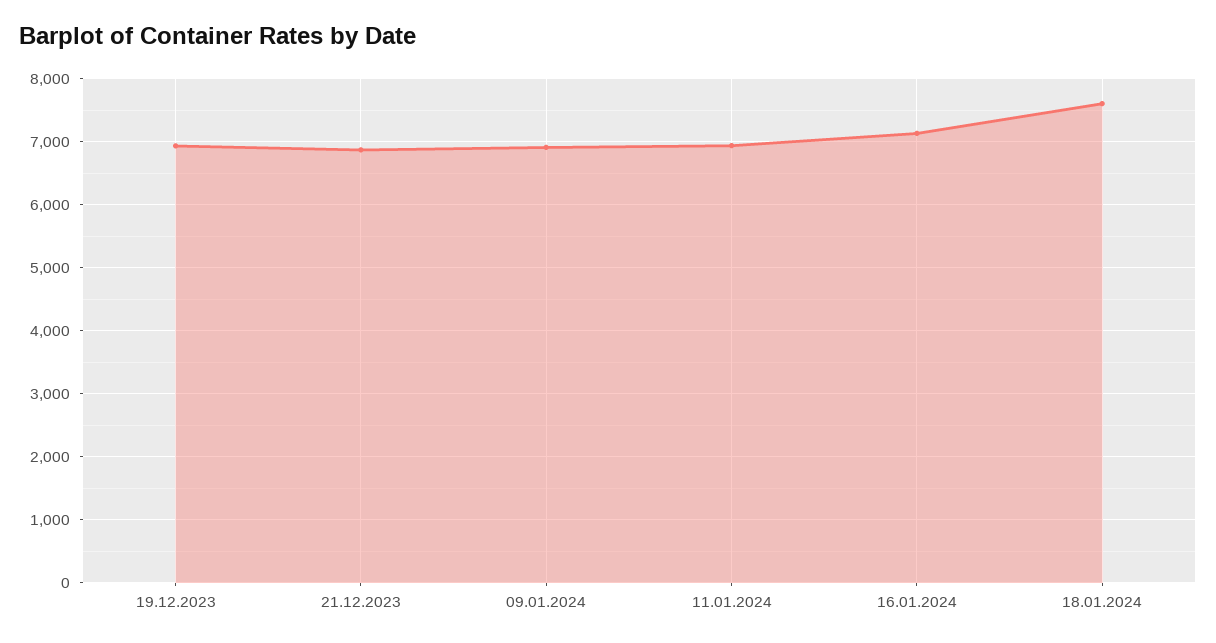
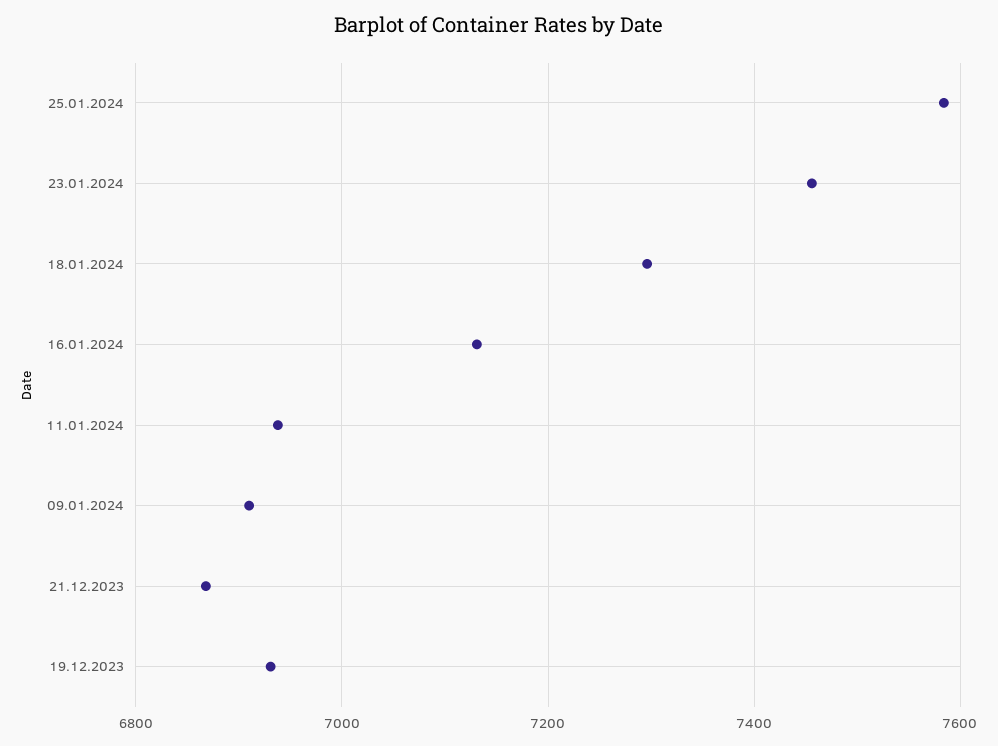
18.01.2024: 7600 -> 7300
25.01.2024: none -> 7580
23.01.2024: none -> 7460

